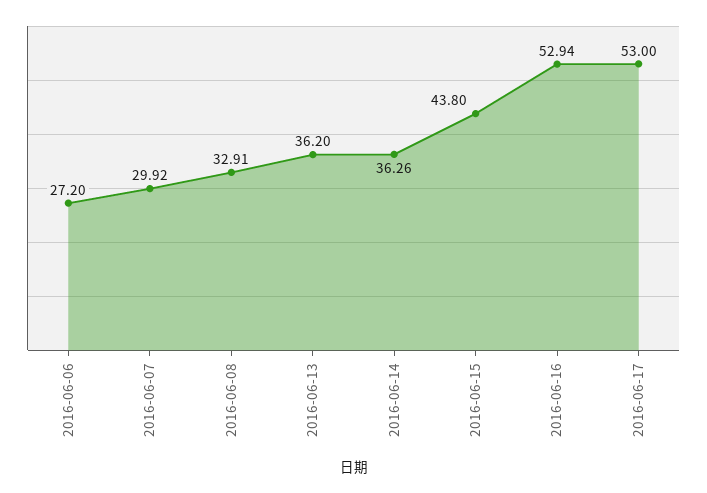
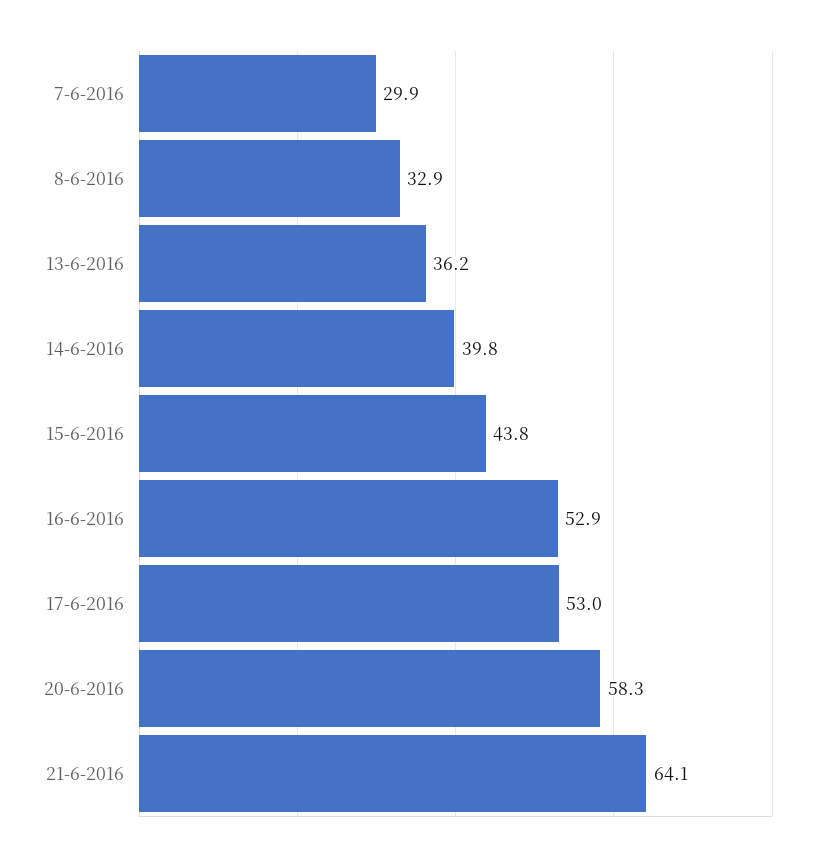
2016-06-06: 27.2 -> none
2016-06-14: 36.26 -> 39.8
20-6-2016: none -> 58.3
21-6-2016: none -> 64.1

